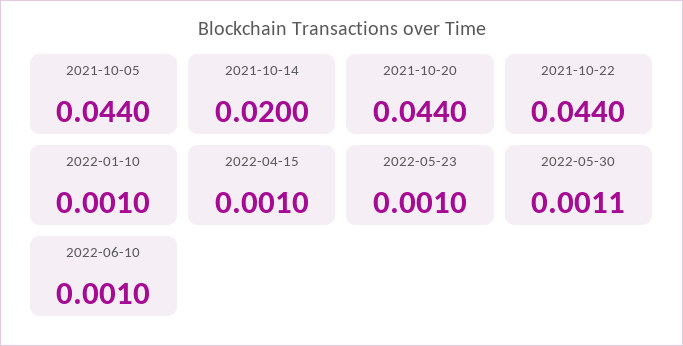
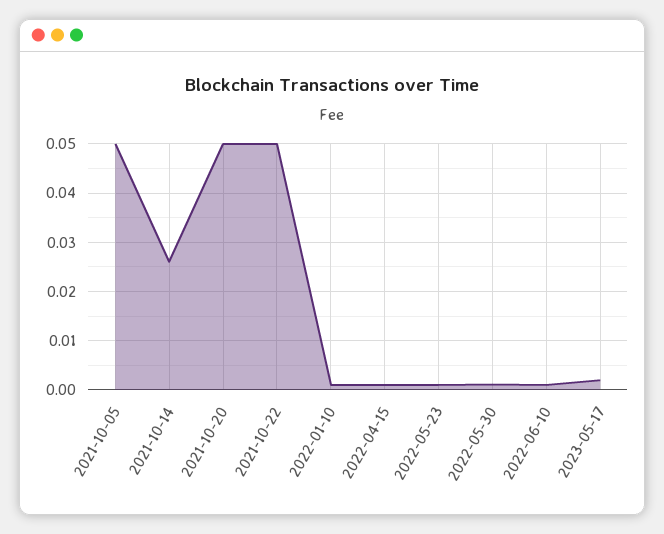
2021-10-05: 0.044 -> 0.05
2021-10-14: 0.02 -> 0.026
2021-10-20: 0.044 -> 0.05
2021-10-22: 0.044 -> 0.05
2023-05-17: none -> 0.002

